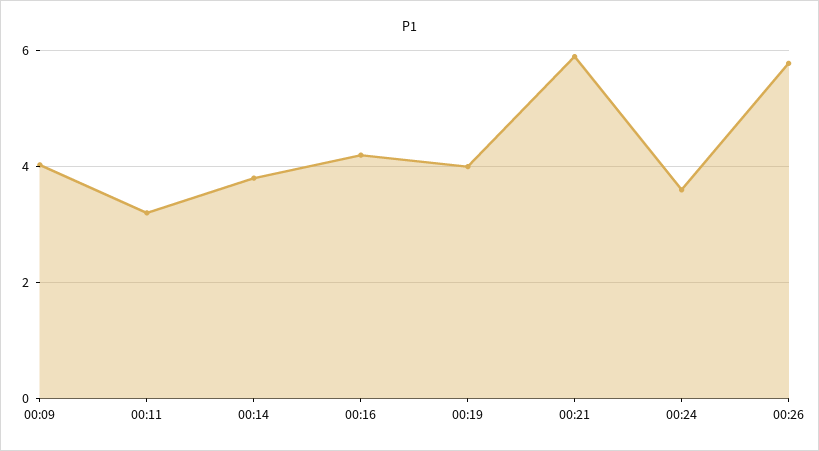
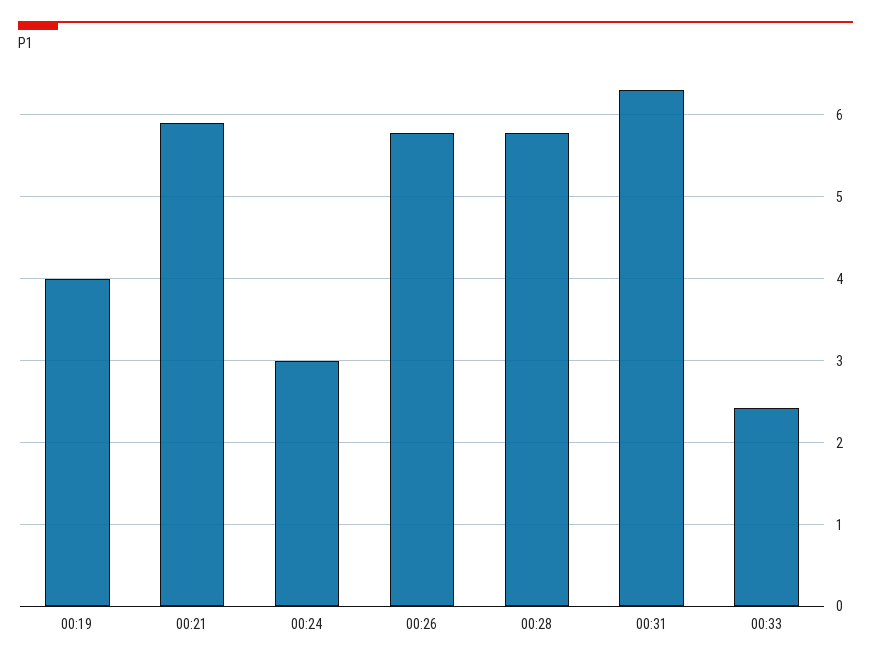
00:09: 4 -> none
00:11: 3.2 -> none
00:14: 3.8 -> none
00:16: 4.2 -> none
00:24: 3.6 -> 3
00:28: none -> 5.8
00:31: none -> 6.3
00:33: none -> 2.4

